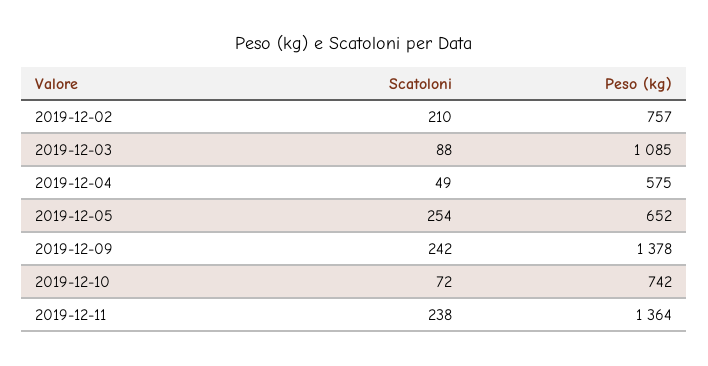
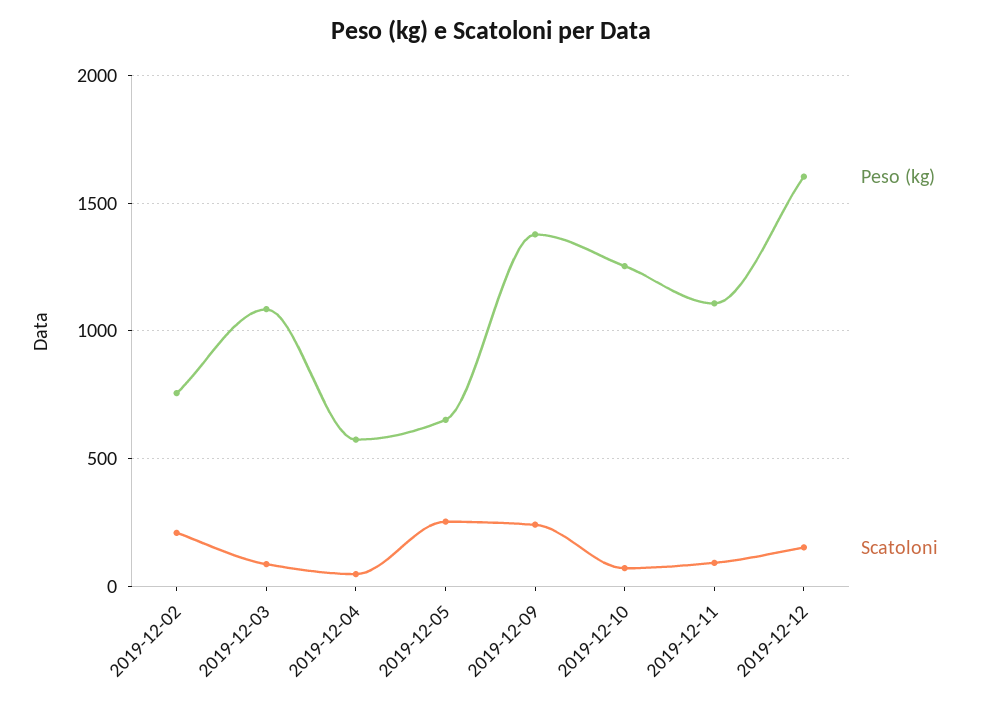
Peso (kg), 2019-12-10: 742 -> 1250
Scatoloni, 2019-12-11: 238 -> 100
Peso (kg), 2019-12-11: 1364 -> 1100
Peso (kg), 2019-12-12: none -> 1600
Scatoloni, 2019-12-12: none -> 150

